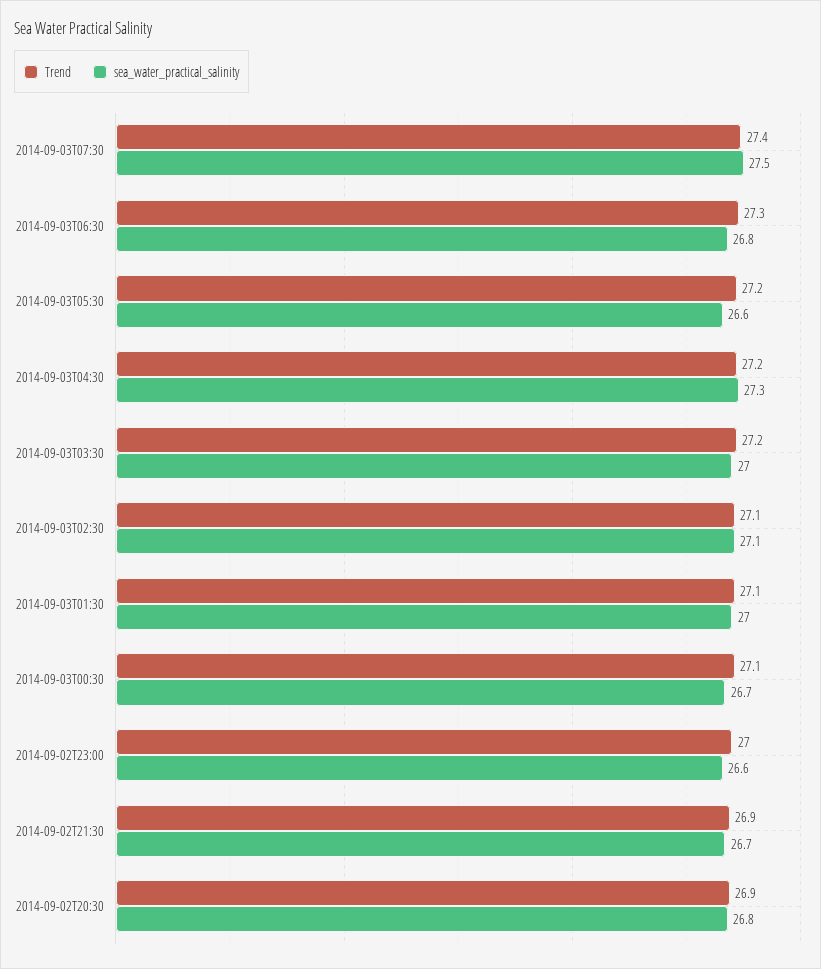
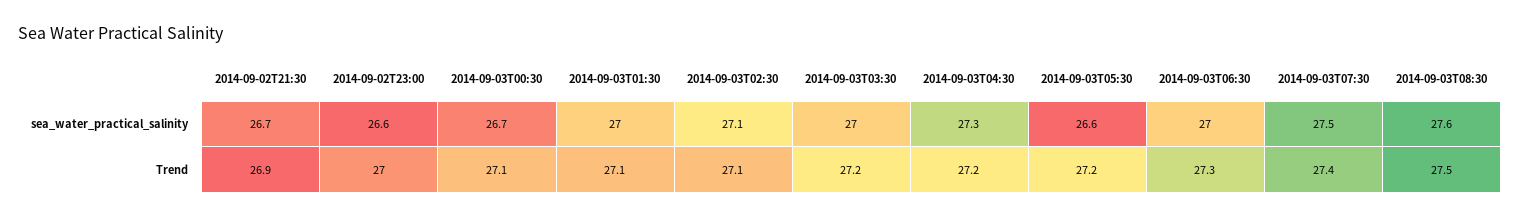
sea_water_practical_salinity, 2014-09-03T06:30: 26.8 -> 27
Trend, 2014-09-02T20:30: 26.9 -> none
sea_water_practical_salinity, 2014-09-02T20:30: 26.8 -> none
sea_water_practical_salinity, 2014-09-03T08:30: none -> 27.6
Trend, 2014-09-03T08:30: none -> 27.5

